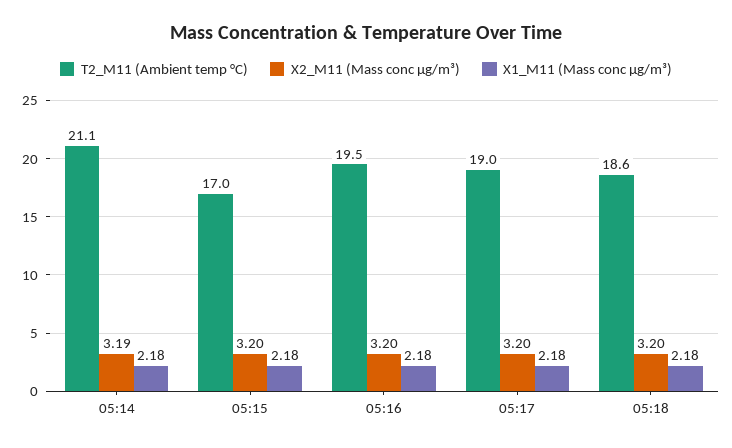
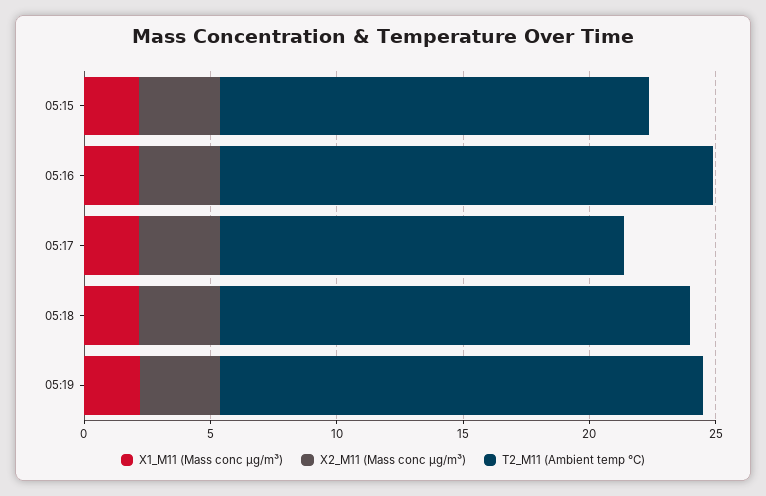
T2_M11 (Ambient temp °C), 05:14: 21.1 -> none
X2_M11 (Mass conc μg/m³), 05:14: 3.19 -> none
X1_M11 (Mass conc μg/m³), 05:14: 2.18 -> none
T2_M11 (Ambient temp °C), 05:17: 19 -> 16
X1_M11 (Mass conc μg/m³), 05:19: none -> 2
X2_M11 (Mass conc μg/m³), 05:19: none -> 3
T2_M11 (Ambient temp °C), 05:19: none -> 19

